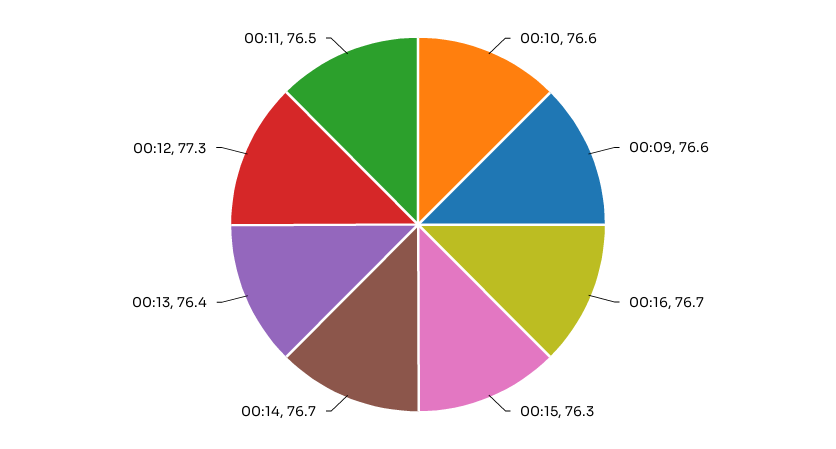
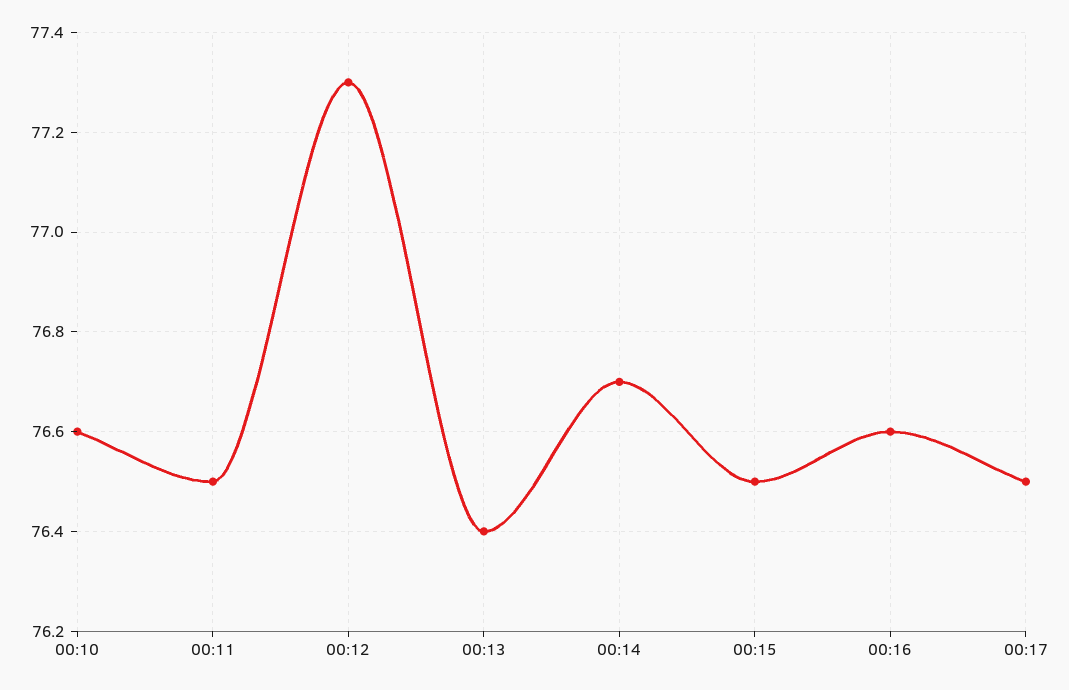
00:09: 76.6 -> none
00:16: 76.7 -> 76.6
00:15: 76.3 -> 76.5
00:17: none -> 76.5

